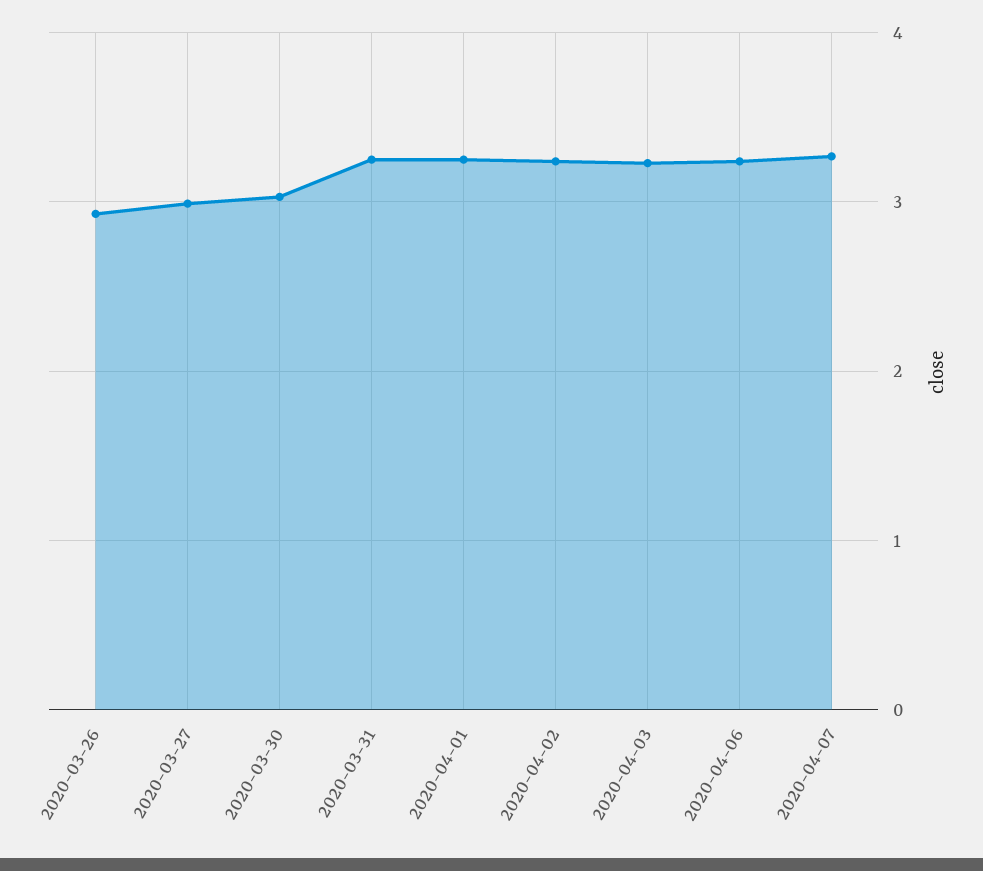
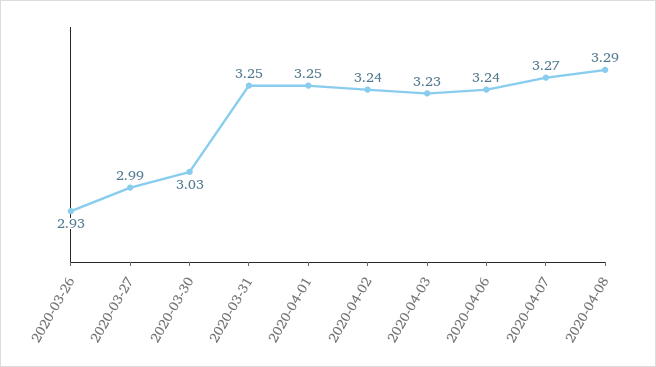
2020-04-08: none -> 3.29

